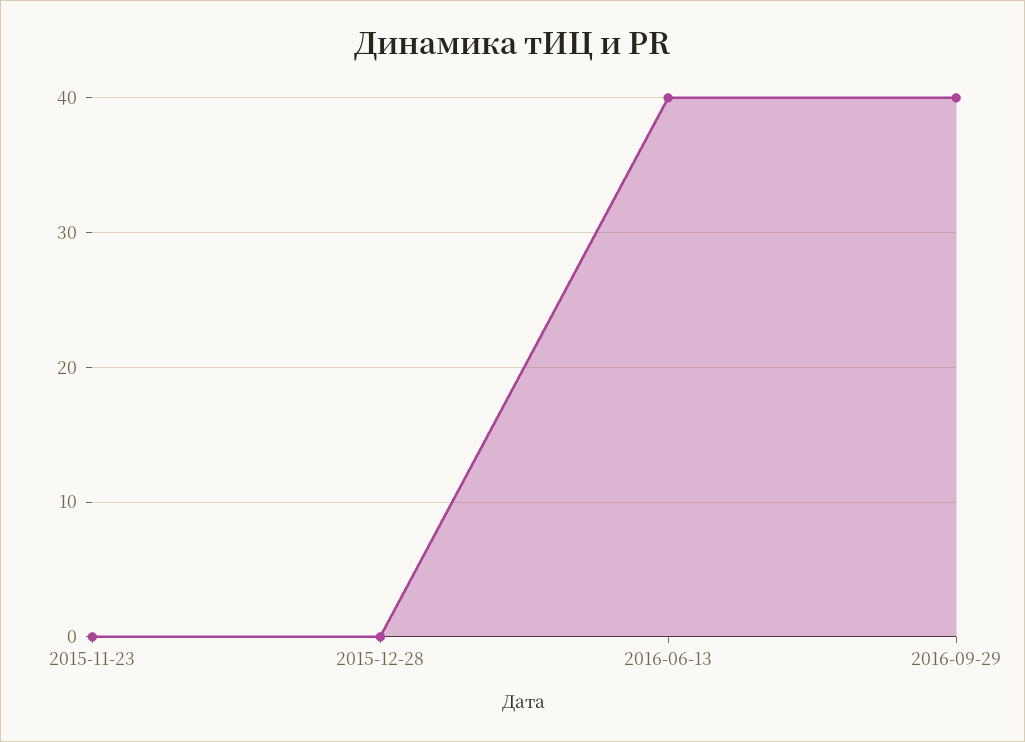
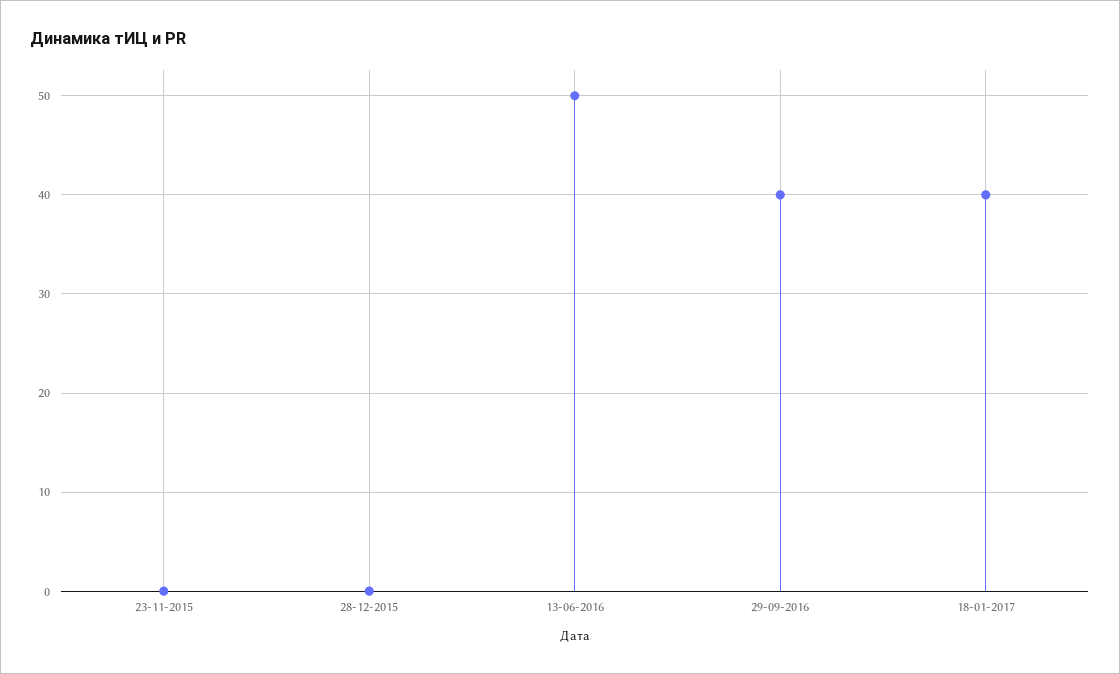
2016-06-13: 40 -> 50
18-01-2017: none -> 40

